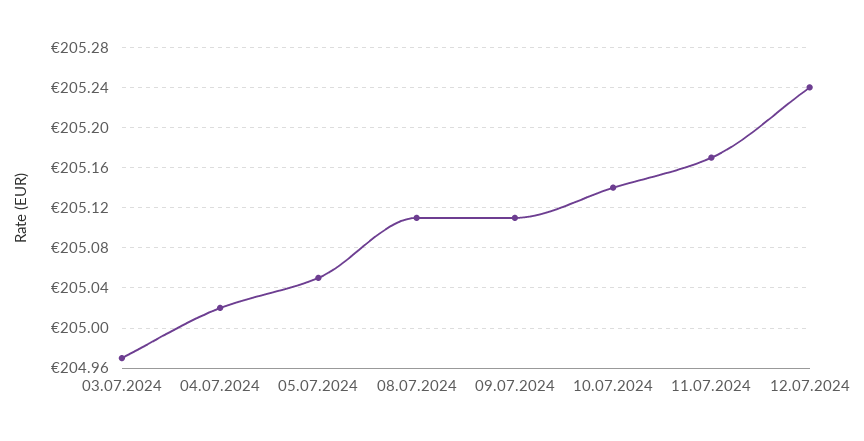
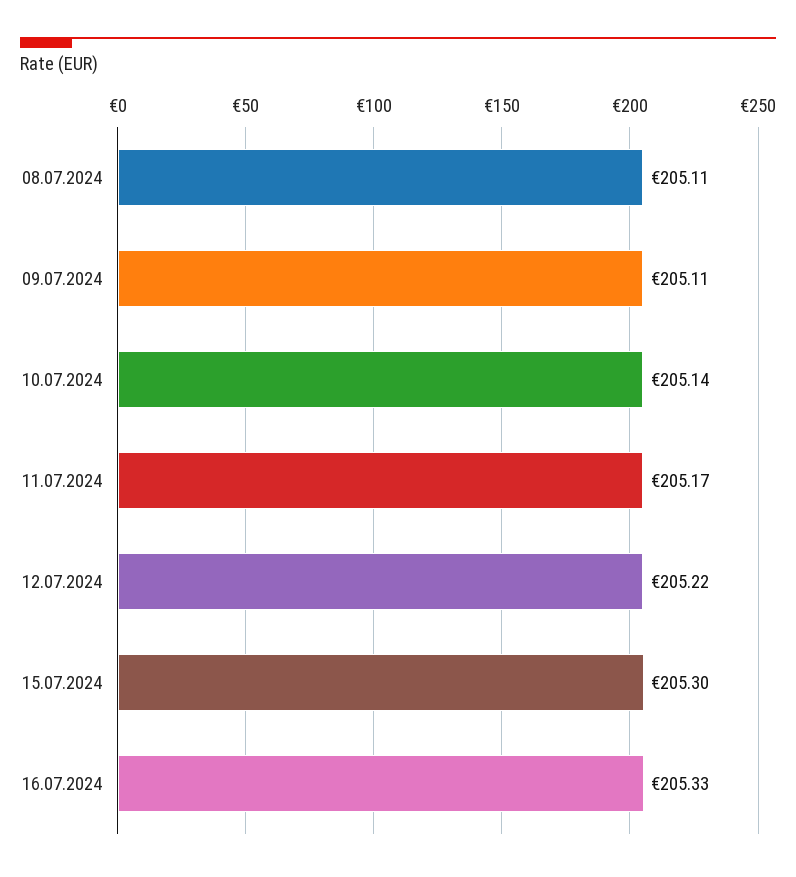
03.07.2024: 204.97 -> none
04.07.2024: 205.02 -> none
05.07.2024: 205.05 -> none
12.07.2024: 205.24 -> 205.22
15.07.2024: none -> 205.3
16.07.2024: none -> 205.33

